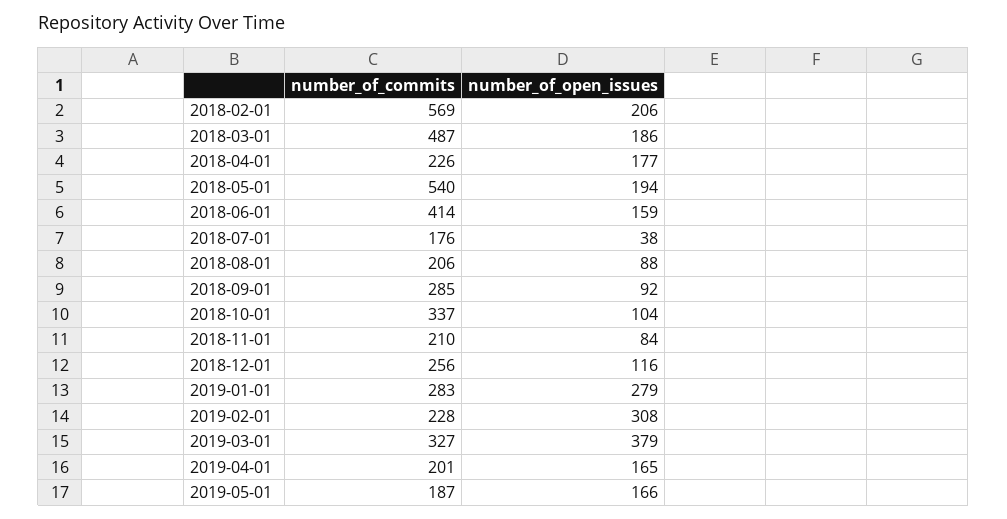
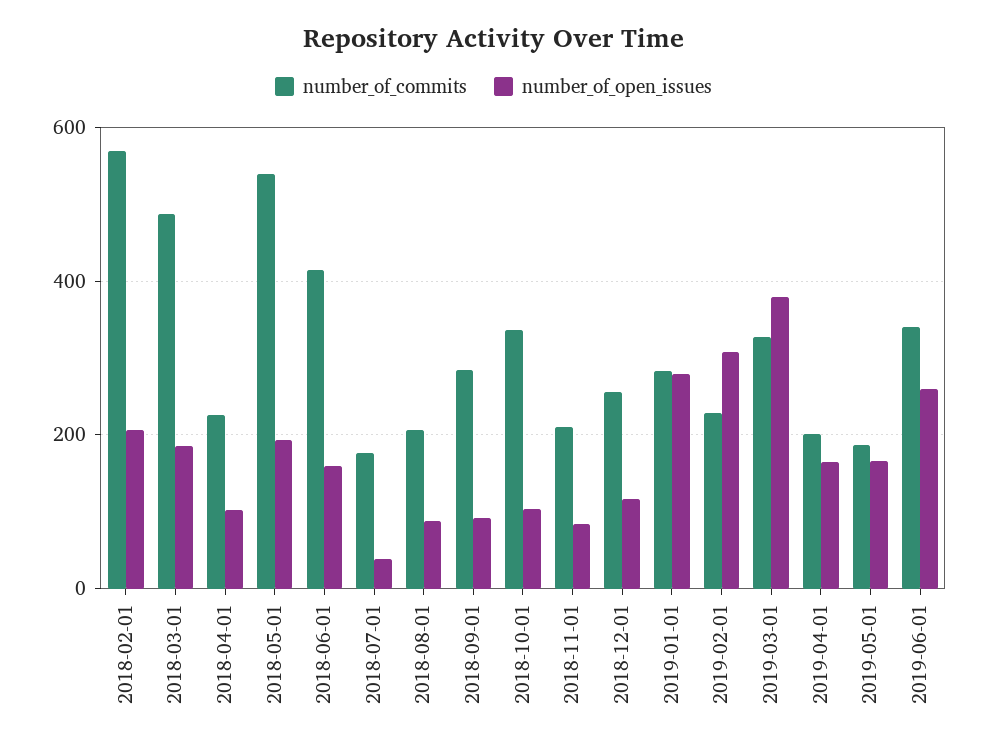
number_of_open_issues, 2018-04-01: 177 -> 100
number_of_commits, 2019-06-01: none -> 340
number_of_open_issues, 2019-06-01: none -> 260

